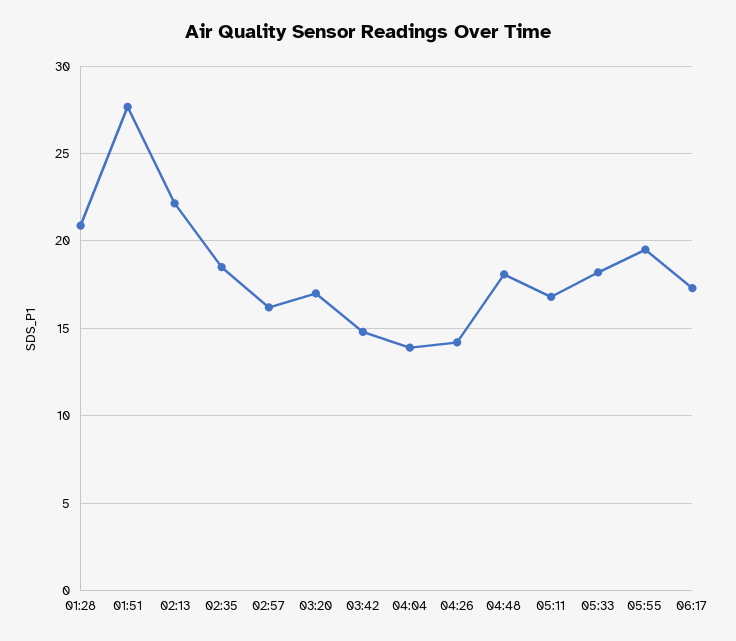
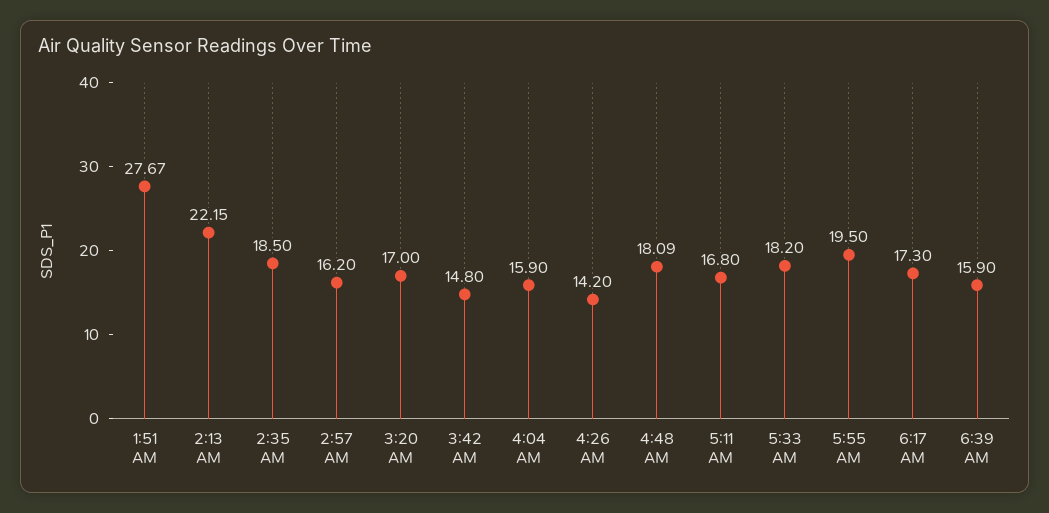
01:28: 21 -> none
04:04: 14 -> 15.9
6:39 AM: none -> 15.9

